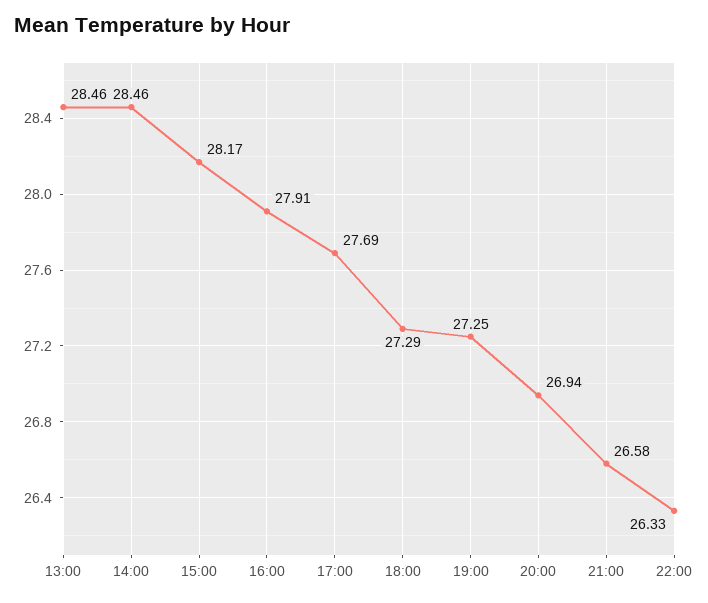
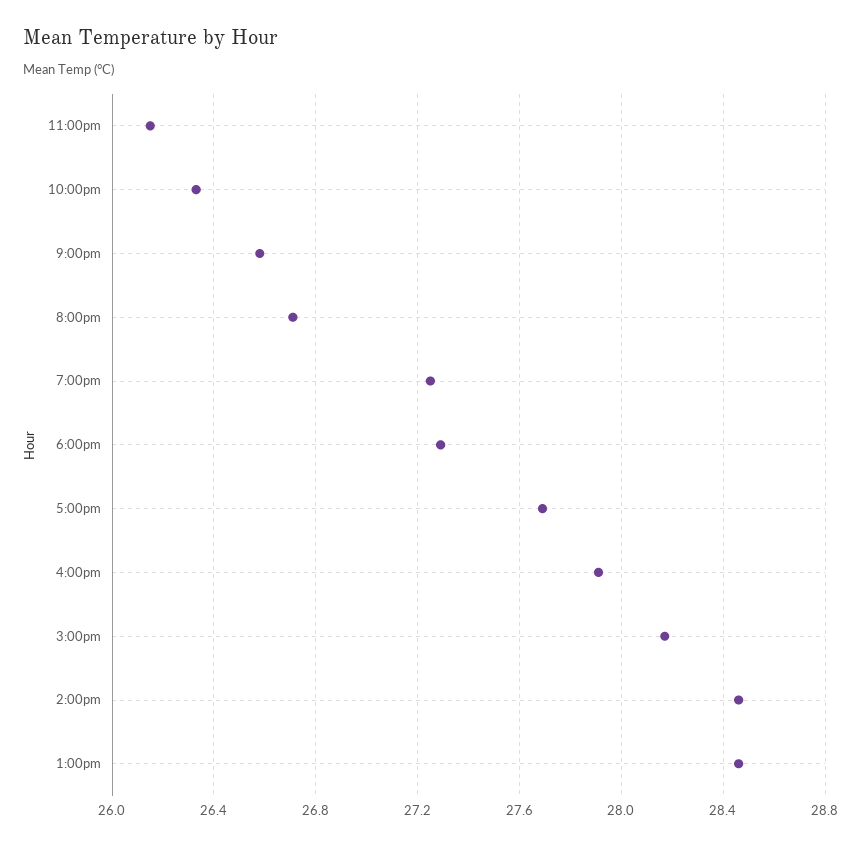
20:00: 26.94 -> 26.7
11:00pm: none -> 26.15

